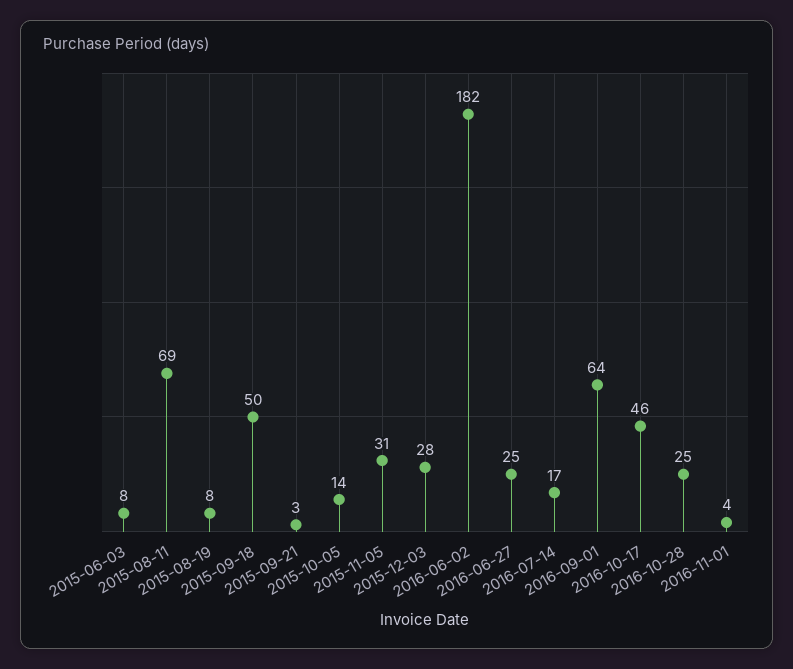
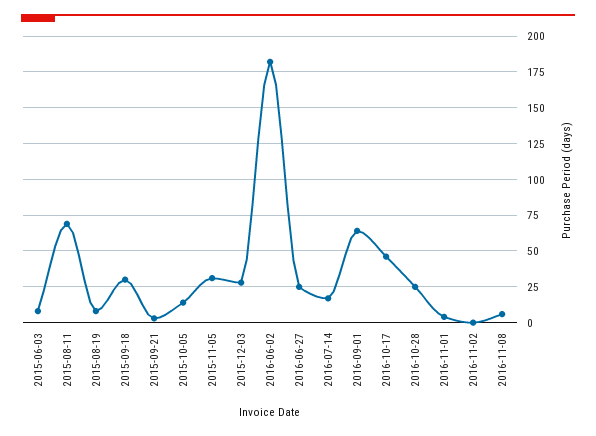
2015-09-18: 50 -> 30
2016-11-02: none -> 0
2016-11-08: none -> 5

